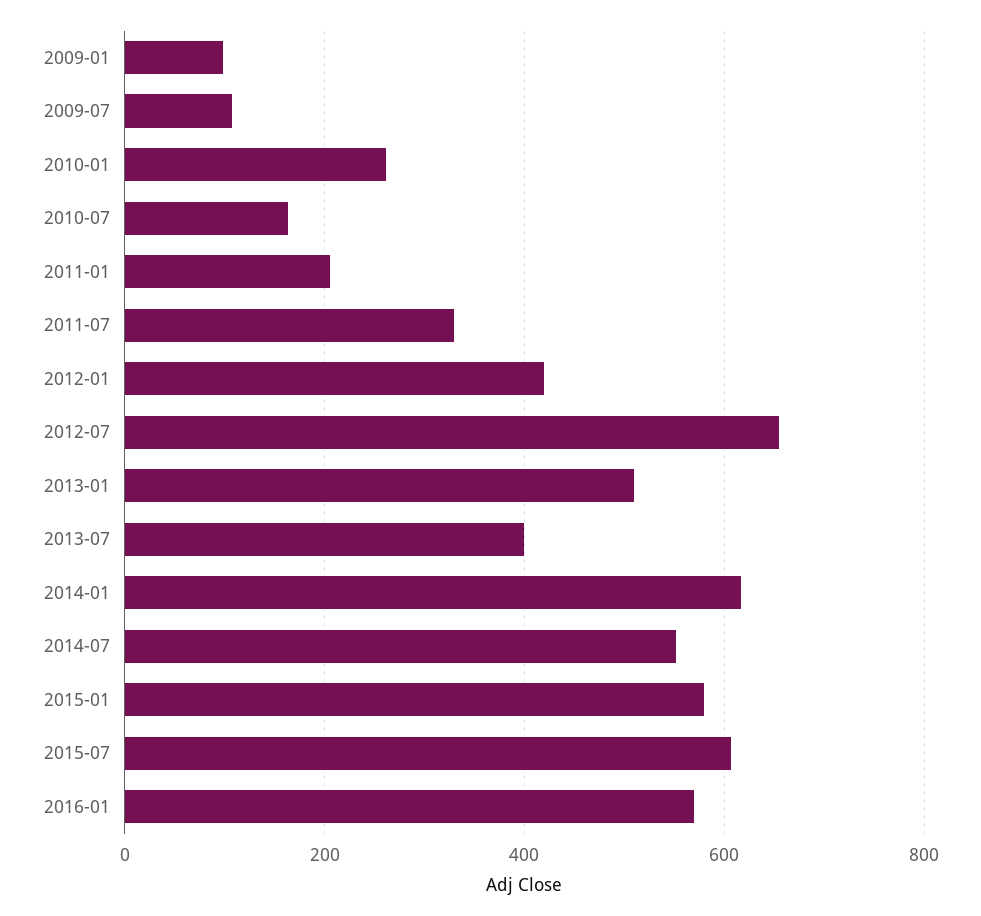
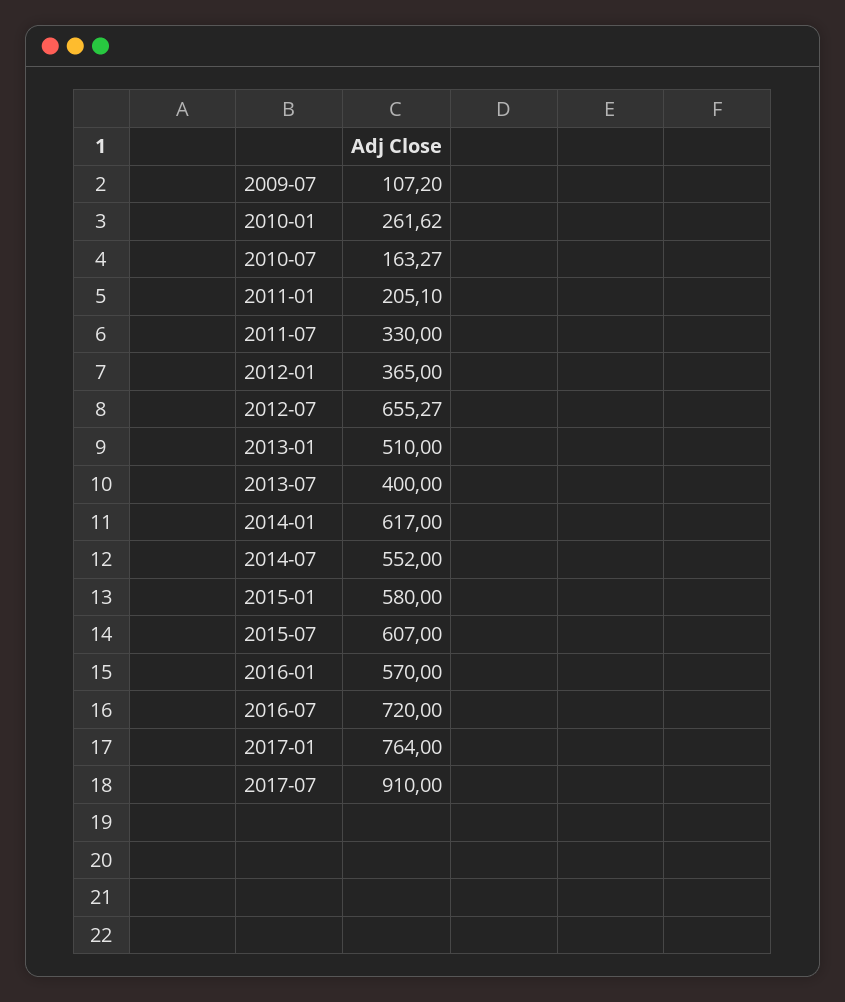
2009-01: 100 -> none
2012-01: 420 -> 365
2016-07: none -> 720
2017-01: none -> 764
2017-07: none -> 910

